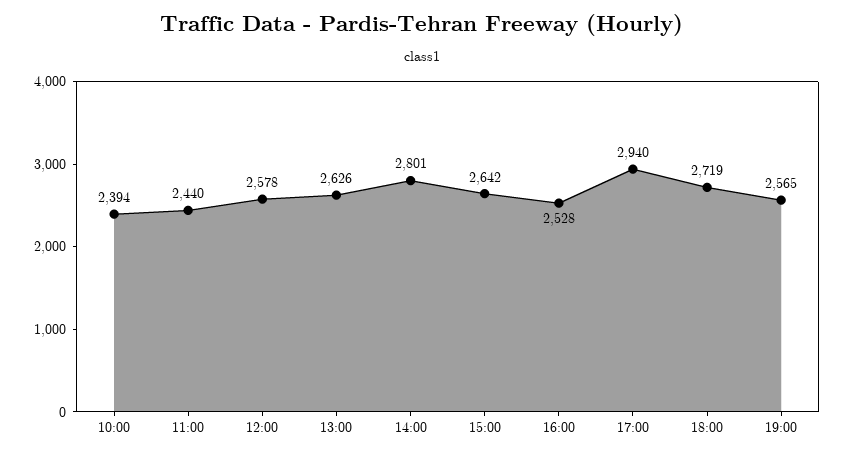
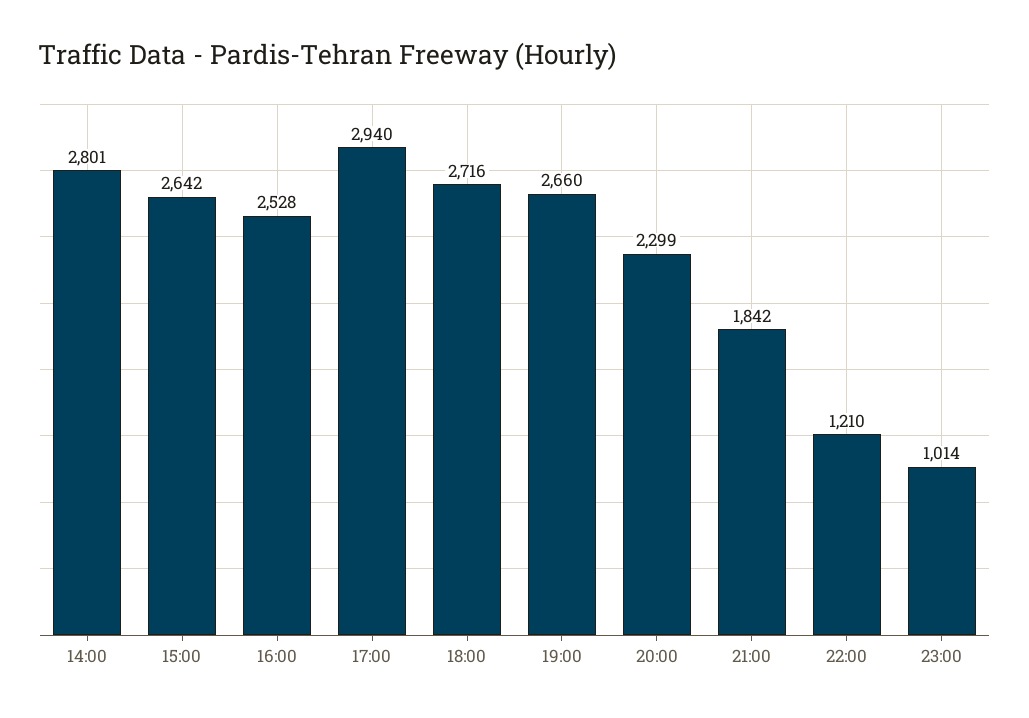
10:00: 2394 -> none
11:00: 2440 -> none
12:00: 2578 -> none
13:00: 2626 -> none
18:00: 2719 -> 2716
19:00: 2565 -> 2660
20:00: none -> 2299
21:00: none -> 1842
22:00: none -> 1210
23:00: none -> 1014

